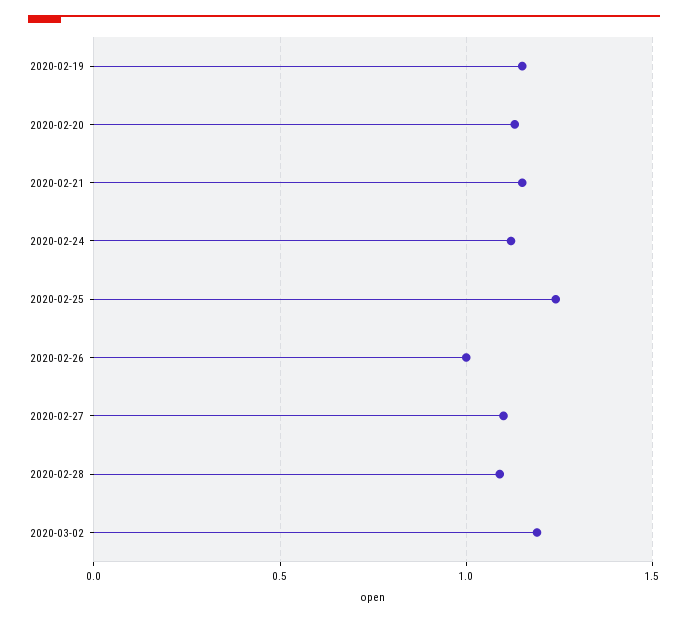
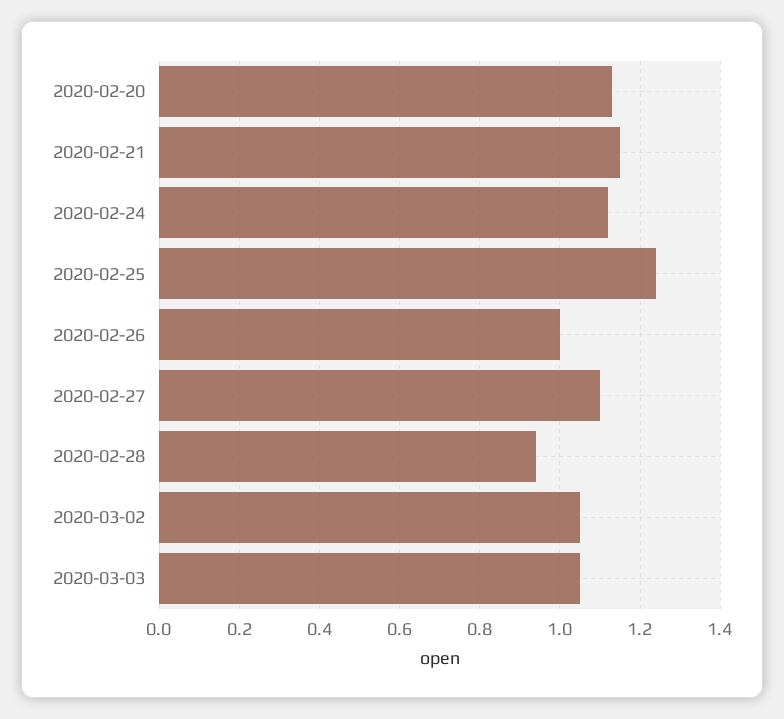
2020-02-19: 1.15 -> none
2020-02-28: 1.1 -> 0.95
2020-03-02: 1.2 -> 1.05
2020-03-03: none -> 1.05

